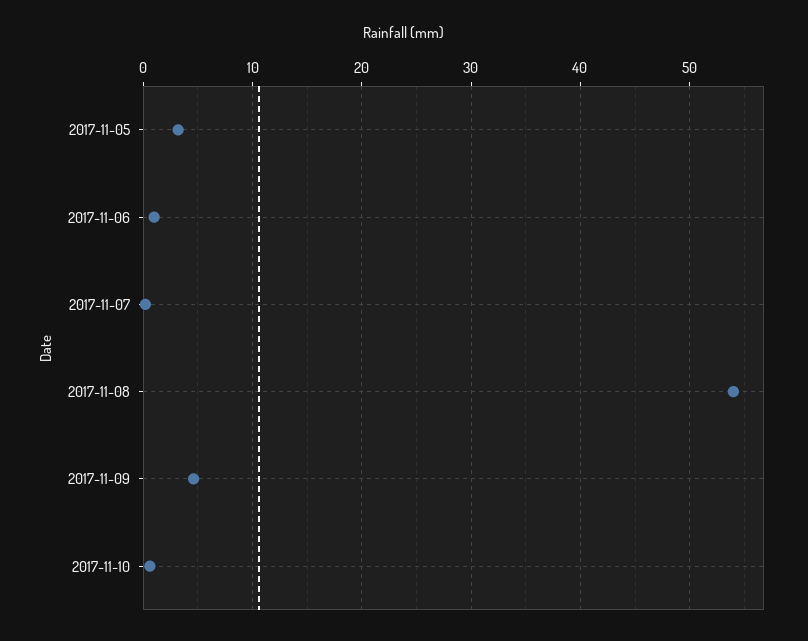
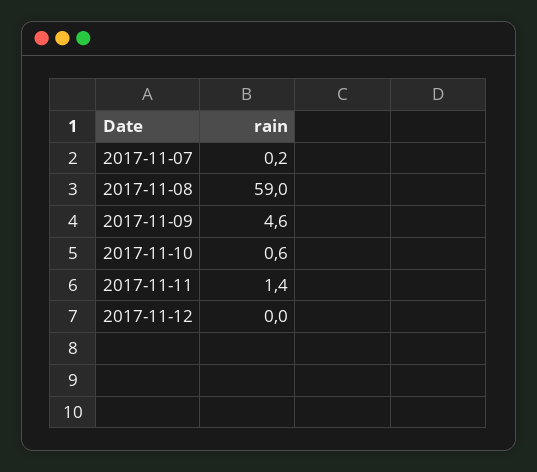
2017-11-05: 3 -> none
2017-11-06: 1 -> none
2017-11-08: 54 -> 59
2017-11-11: none -> 1.4
2017-11-12: none -> 0

